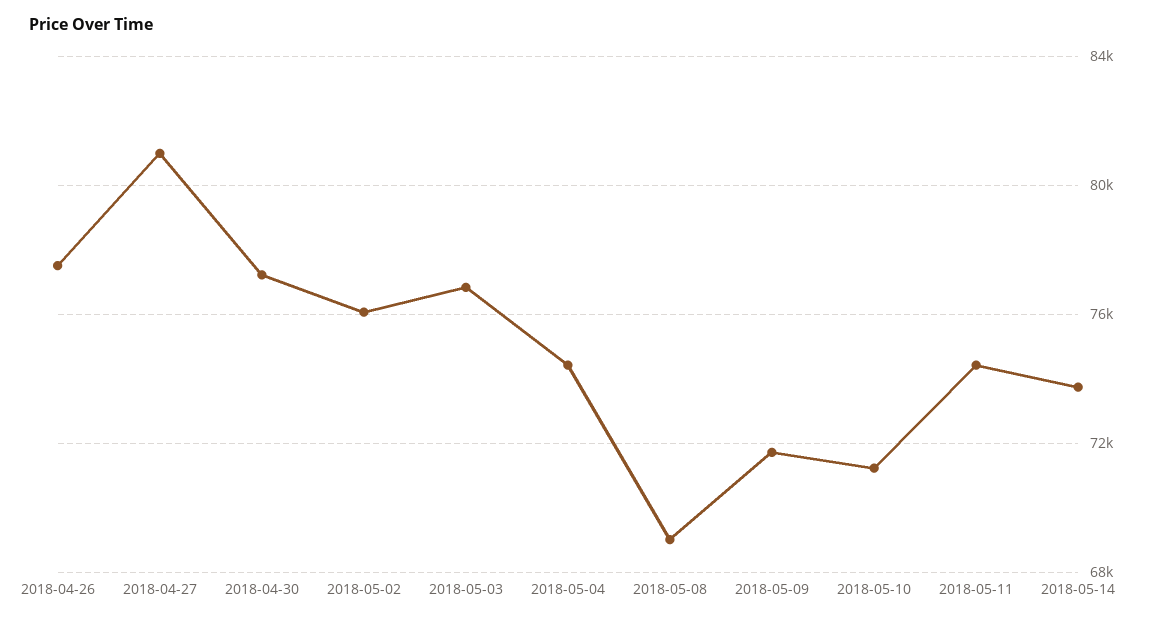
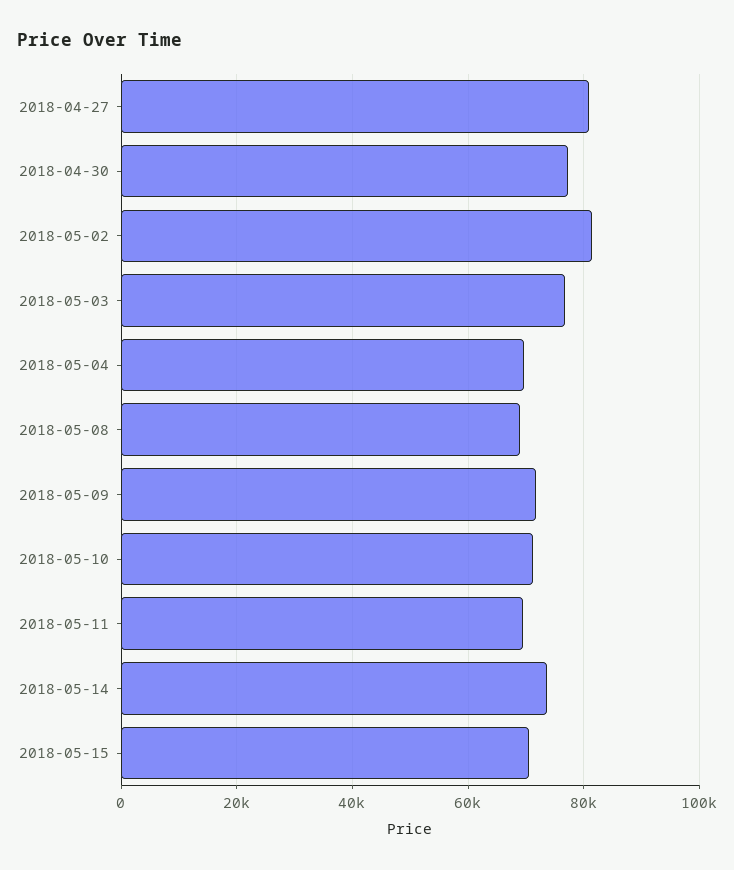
2018-04-26: 77500 -> none
2018-05-02: 76000 -> 82000
2018-05-04: 74500 -> 70000
2018-05-11: 74500 -> 70000
2018-05-15: none -> 70000

